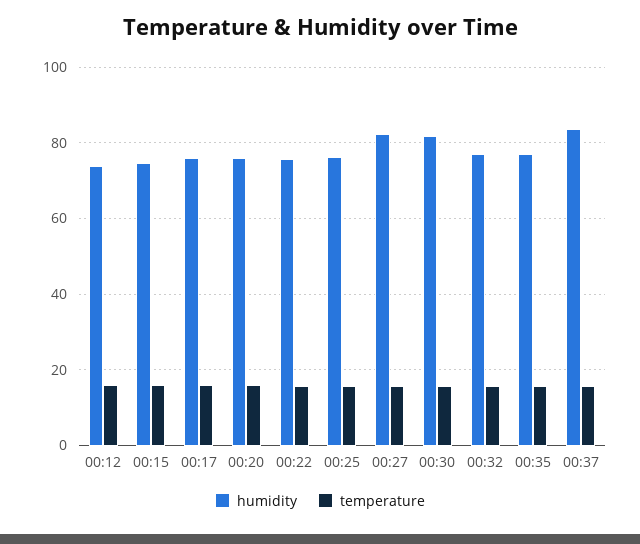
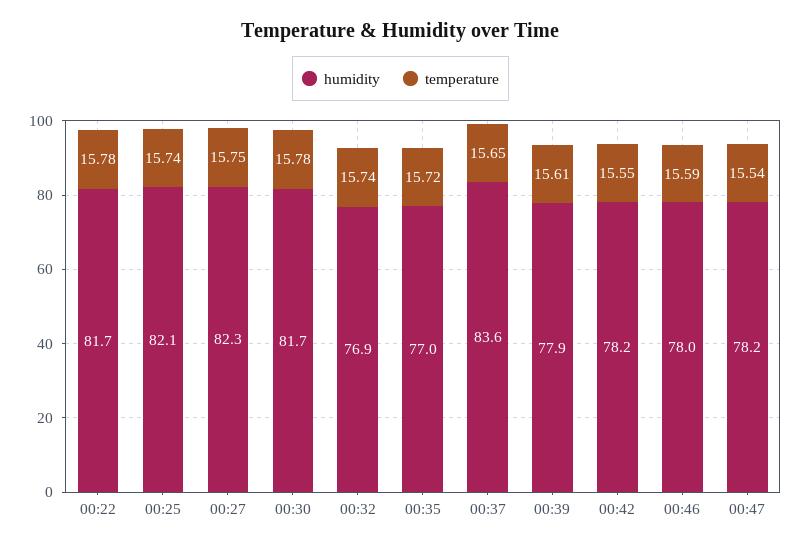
humidity, 00:12: 74 -> none
temperature, 00:12: 16 -> none
humidity, 00:15: 74 -> none
temperature, 00:15: 16 -> none
humidity, 00:17: 76 -> none
temperature, 00:17: 16 -> none
humidity, 00:20: 76 -> none
temperature, 00:20: 16 -> none
humidity, 00:22: 76 -> 81.7
humidity, 00:25: 76 -> 82.1
humidity, 00:39: none -> 77.9
temperature, 00:39: none -> 15.61
humidity, 00:42: none -> 78.2
temperature, 00:42: none -> 15.55
humidity, 00:46: none -> 78
temperature, 00:46: none -> 15.59
humidity, 00:47: none -> 78.2
temperature, 00:47: none -> 15.54

